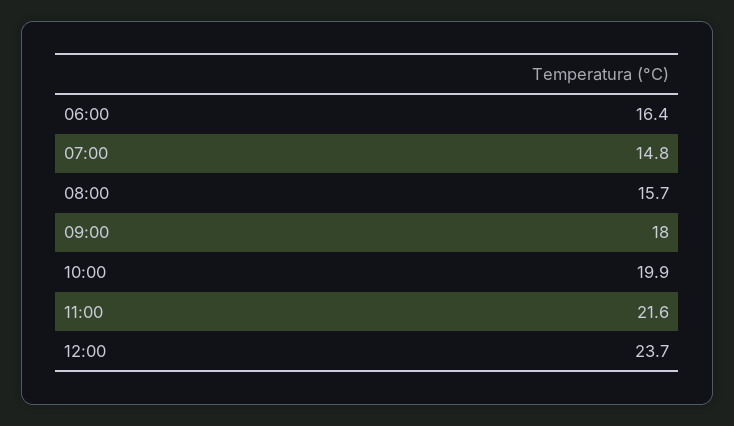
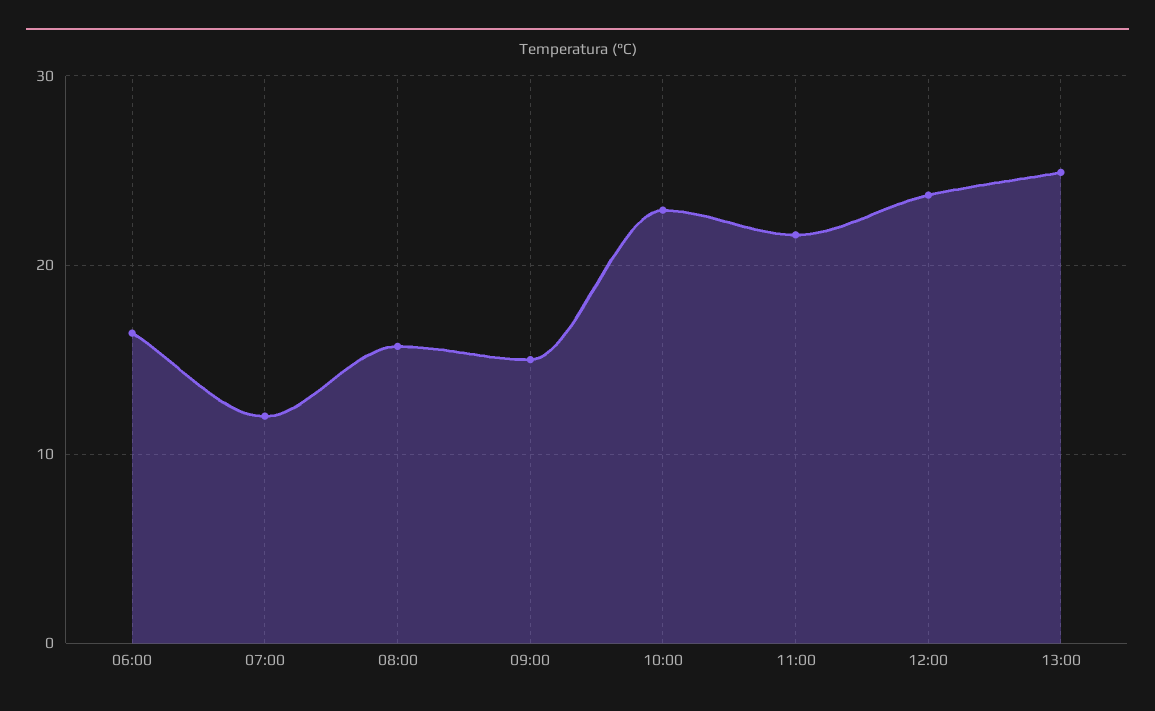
07:00: 14.8 -> 12
09:00: 18 -> 15
10:00: 19.9 -> 23
13:00: none -> 25

